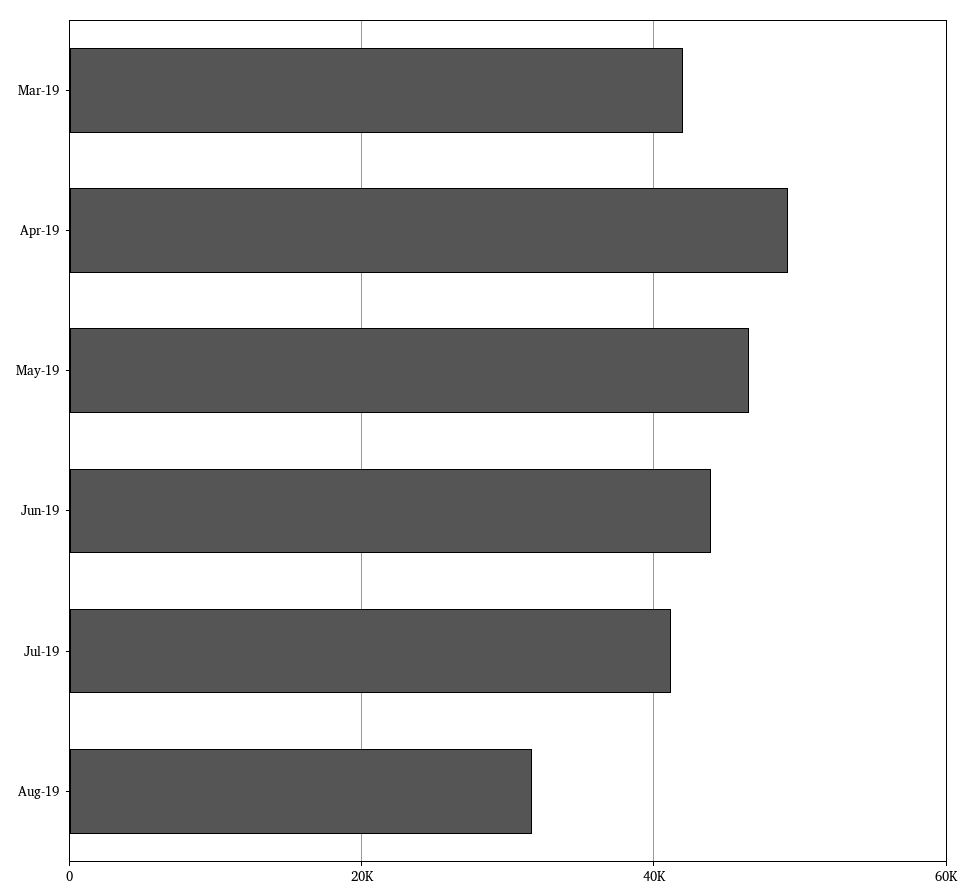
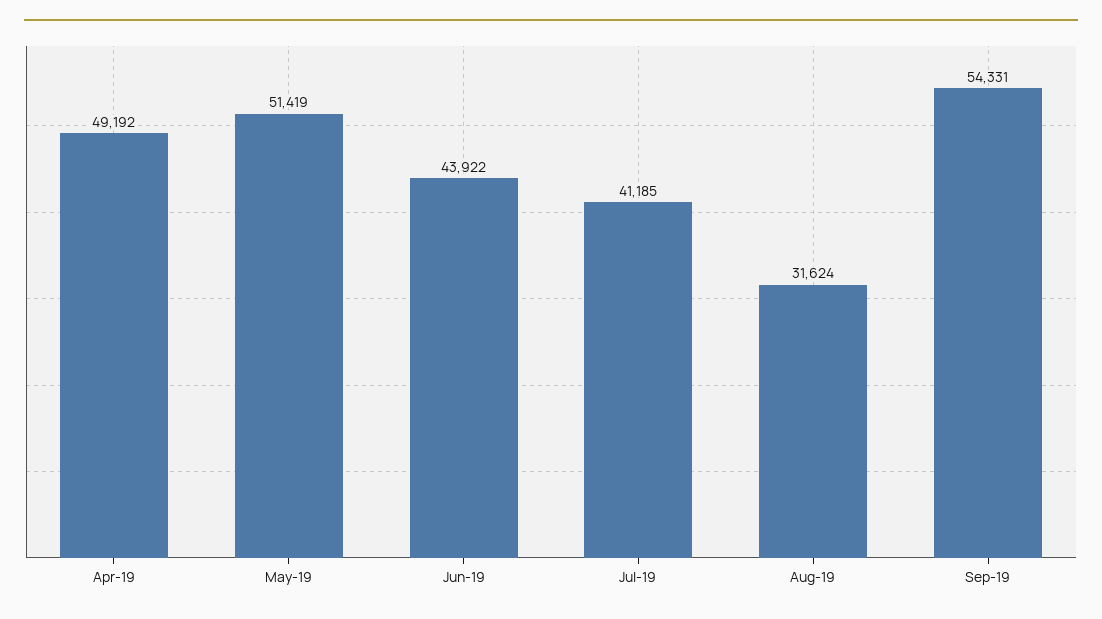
Mar-19: 42000 -> none
May-19: 46000 -> 51419
Sep-19: none -> 54331

